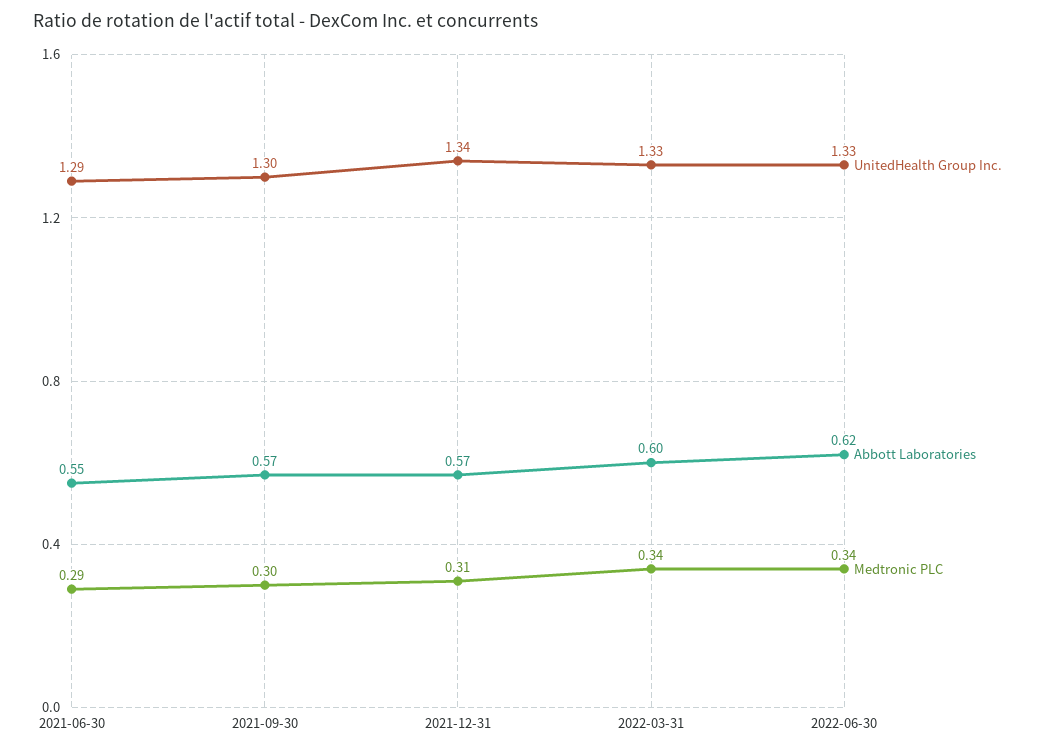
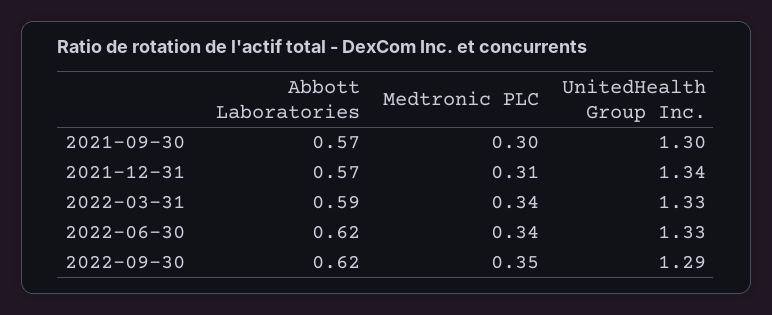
UnitedHealth Group Inc., 2021-06-30: 1.29 -> none
Abbott Laboratories, 2021-06-30: 0.55 -> none
Medtronic PLC, 2021-06-30: 0.29 -> none
Abbott Laboratories, 2022-03-31: 0.6 -> 0.59
Abbott Laboratories, 2022-09-30: none -> 0.62
Medtronic PLC, 2022-09-30: none -> 0.35
UnitedHealth Group Inc., 2022-09-30: none -> 1.29

